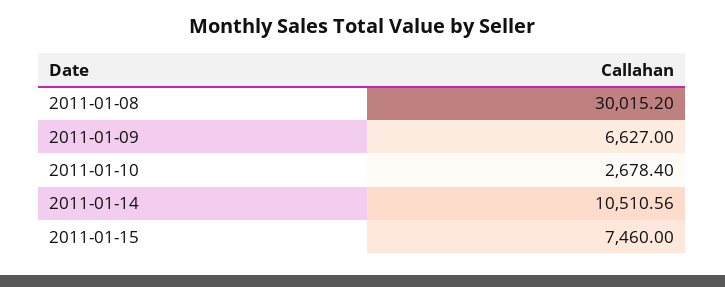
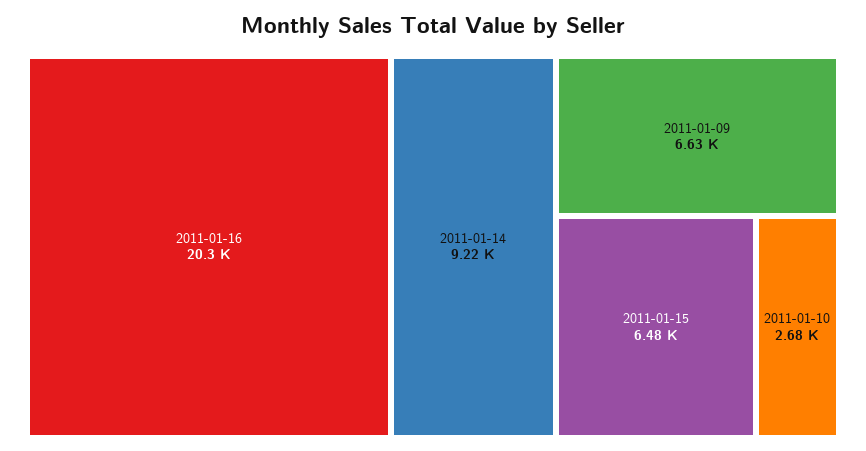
2011-01-08: 30015.2 -> none
2011-01-14: 10510.56 -> 9220
2011-01-15: 7460 -> 6480
2011-01-16: none -> 20300

